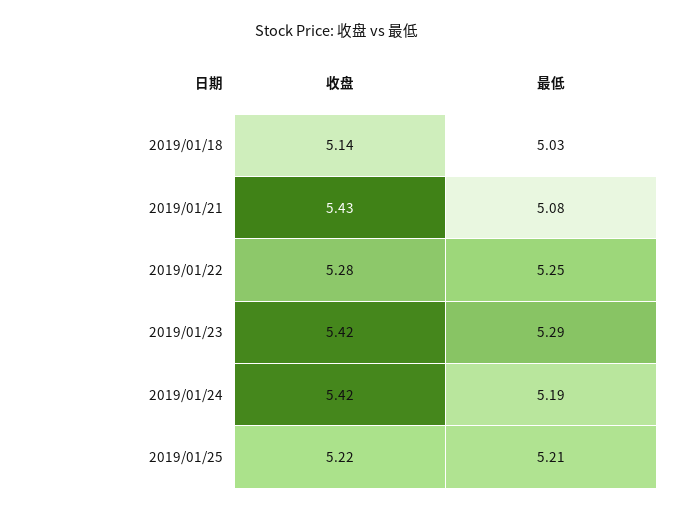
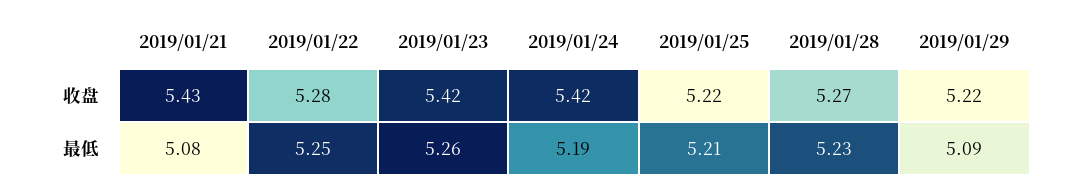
收盘, 2019/01/18: 5.14 -> none
最低, 2019/01/18: 5.03 -> none
最低, 2019/01/23: 5.29 -> 5.26
收盘, 2019/01/28: none -> 5.27
收盘, 2019/01/29: none -> 5.22
最低, 2019/01/28: none -> 5.23
最低, 2019/01/29: none -> 5.09

